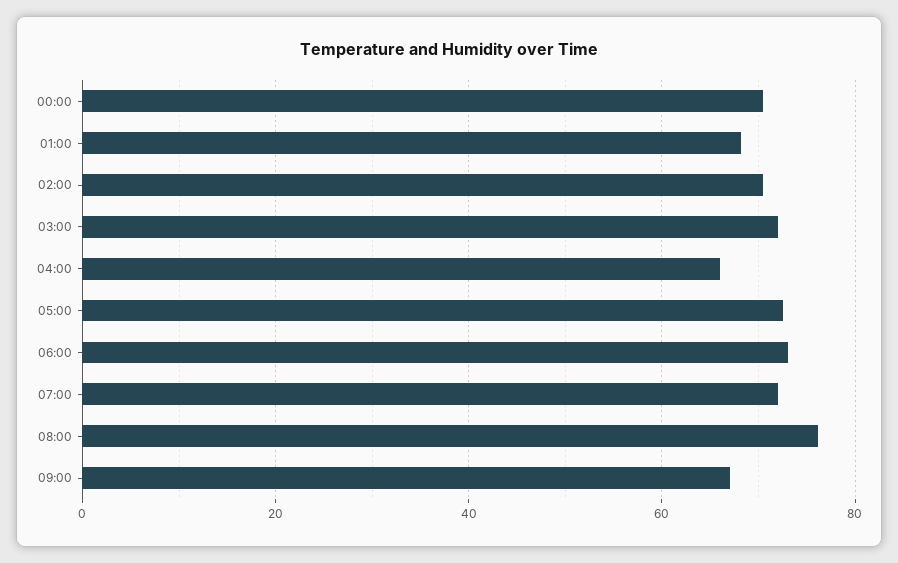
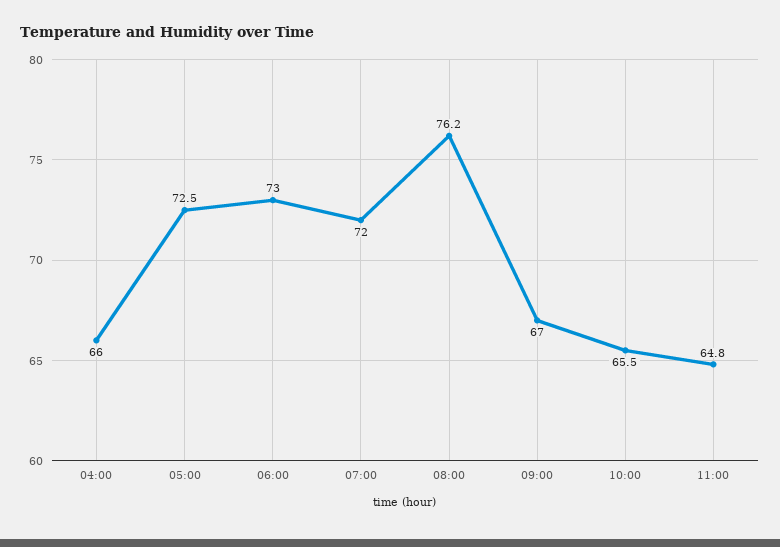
00:00: 70 -> none
01:00: 68 -> none
02:00: 70 -> none
03:00: 72 -> none
10:00: none -> 65.5
11:00: none -> 64.8

